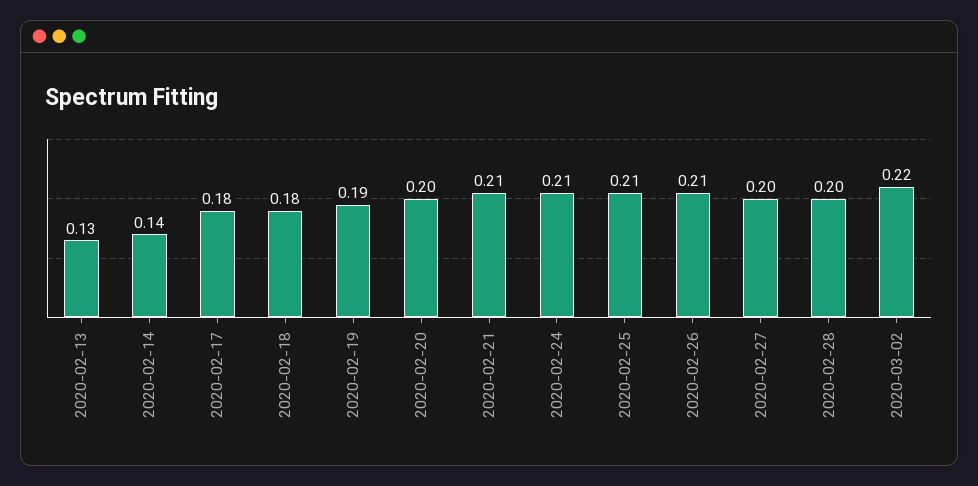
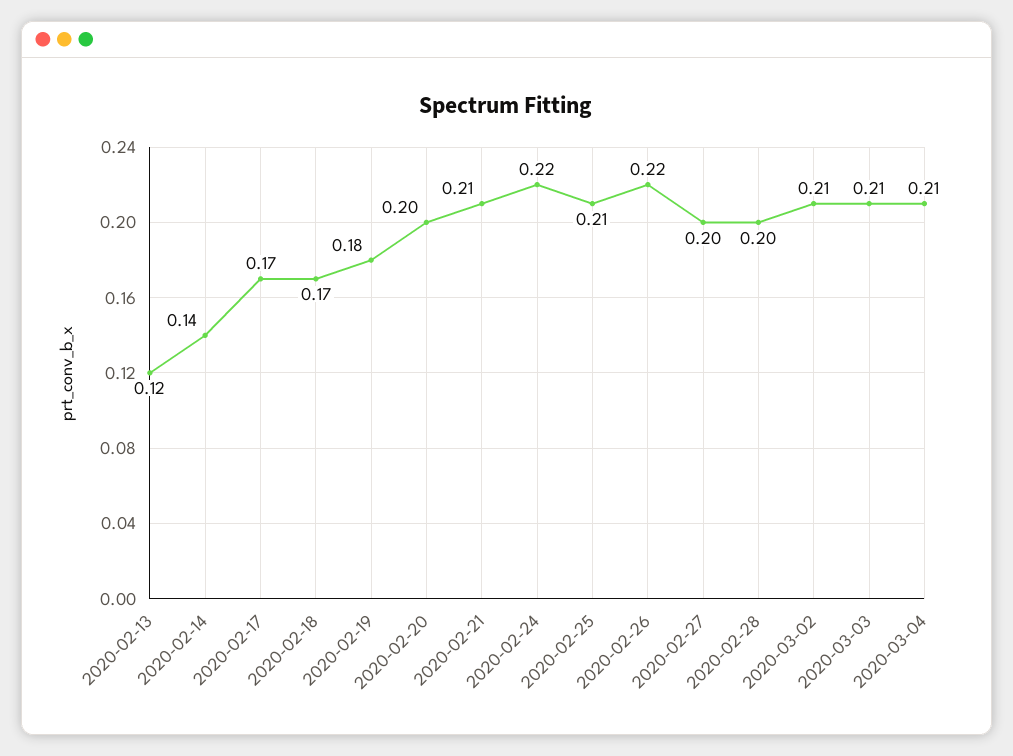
2020-02-13: 0.13 -> 0.12
2020-02-17: 0.18 -> 0.17
2020-02-18: 0.18 -> 0.17
2020-02-19: 0.19 -> 0.18
2020-02-24: 0.21 -> 0.22
2020-02-26: 0.21 -> 0.22
2020-03-02: 0.22 -> 0.21
2020-03-03: none -> 0.21
2020-03-04: none -> 0.21

